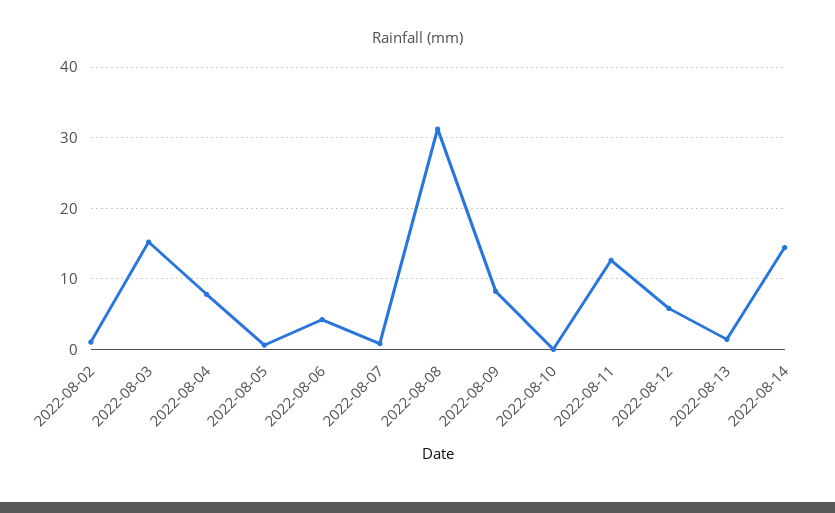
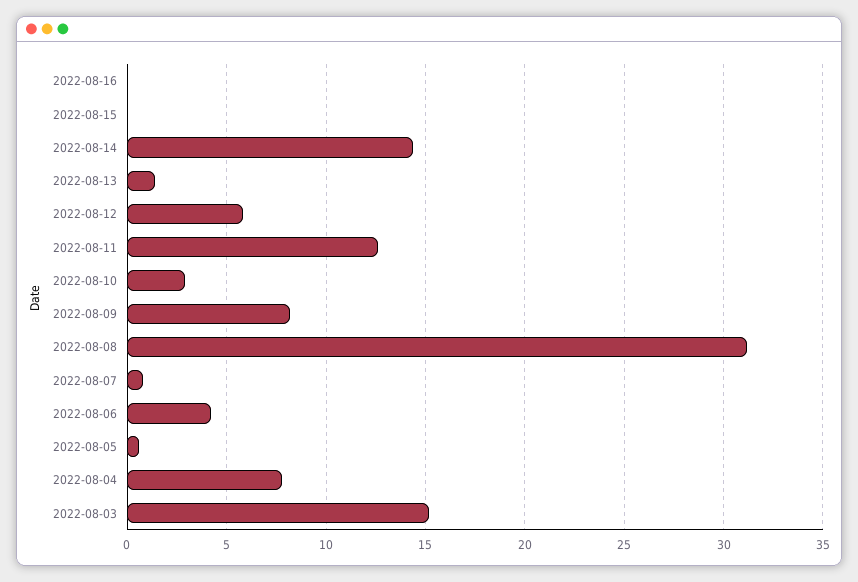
2022-08-02: 1 -> none
2022-08-10: 0 -> 3
2022-08-16: none -> 0
2022-08-15: none -> 0

